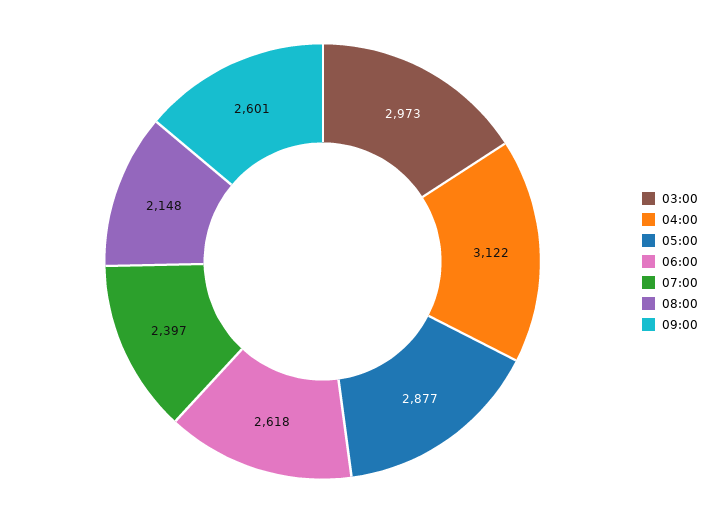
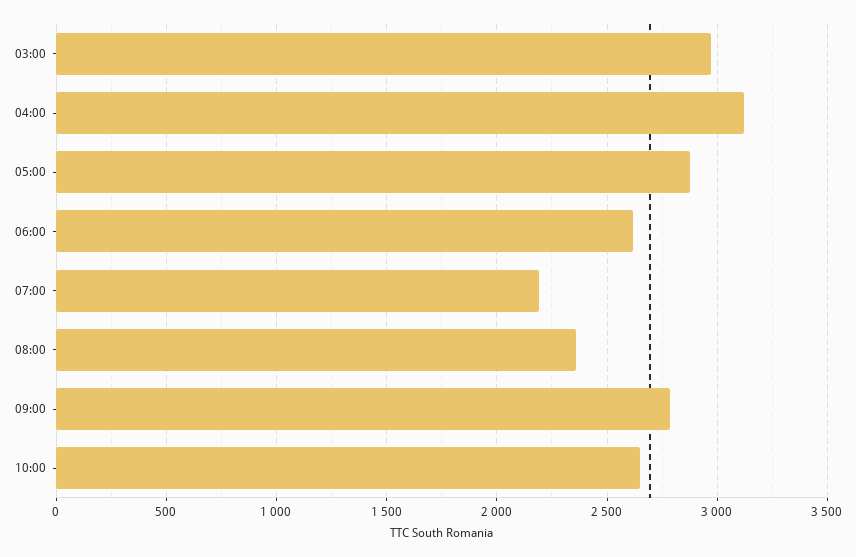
07:00: 2397 -> 2200
08:00: 2148 -> 2350
09:00: 2601 -> 2800
10:00: none -> 2650

